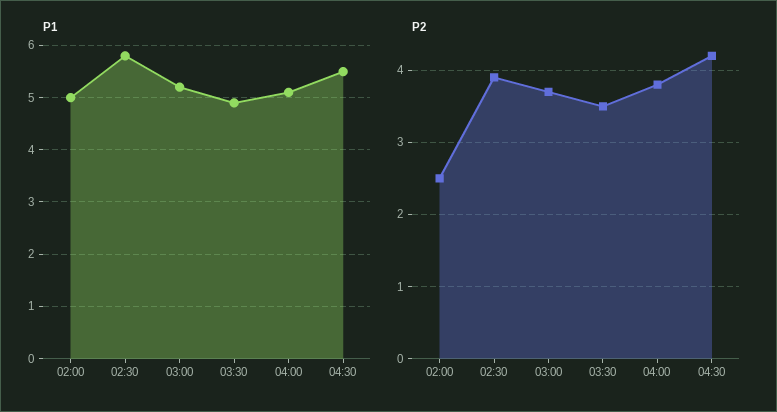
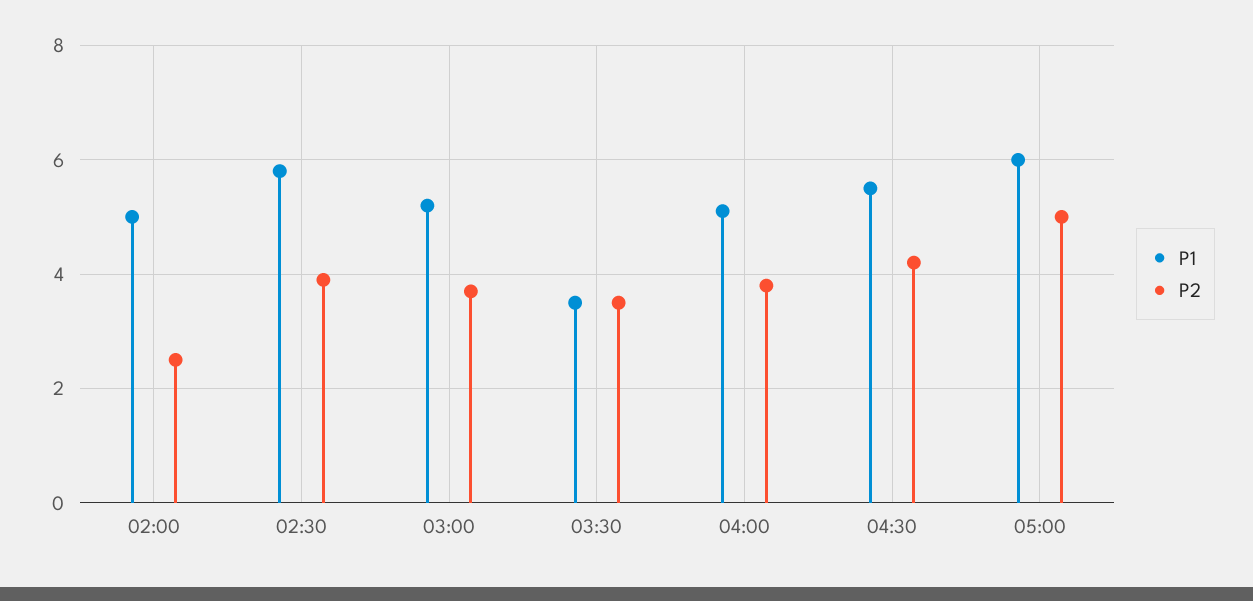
P1, 03:30: 5 -> 3.5
P1, 05:00: none -> 6
P2, 05:00: none -> 5

